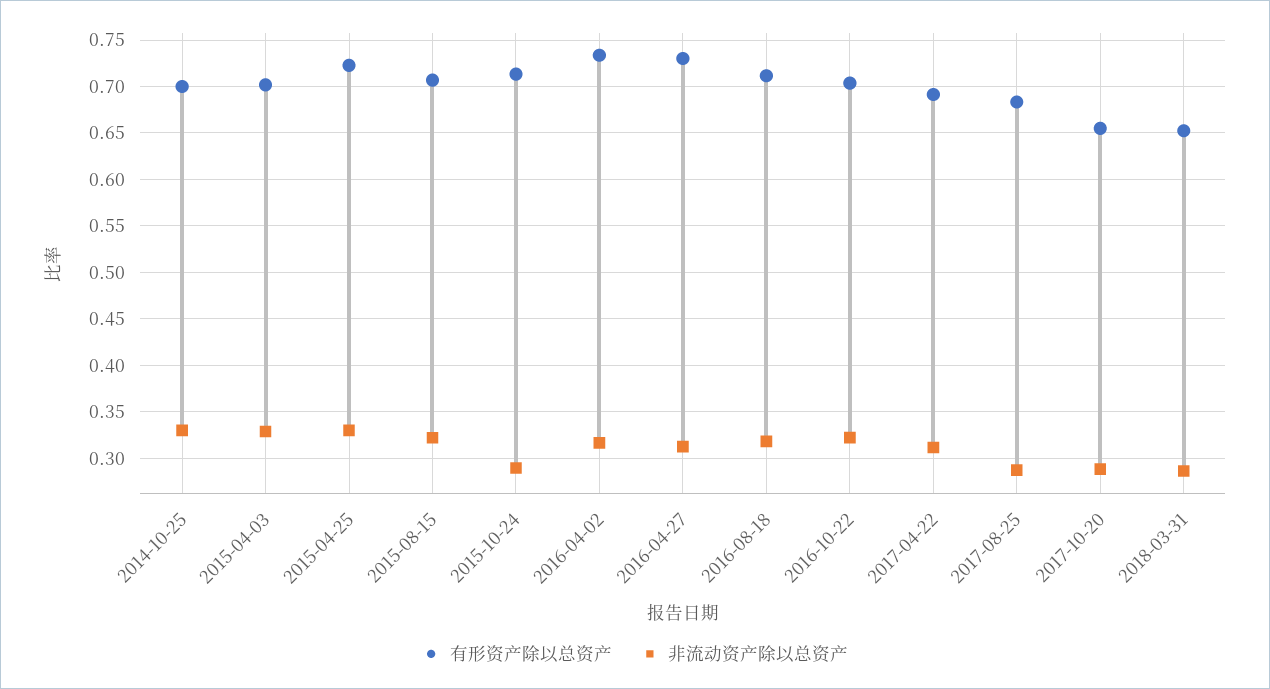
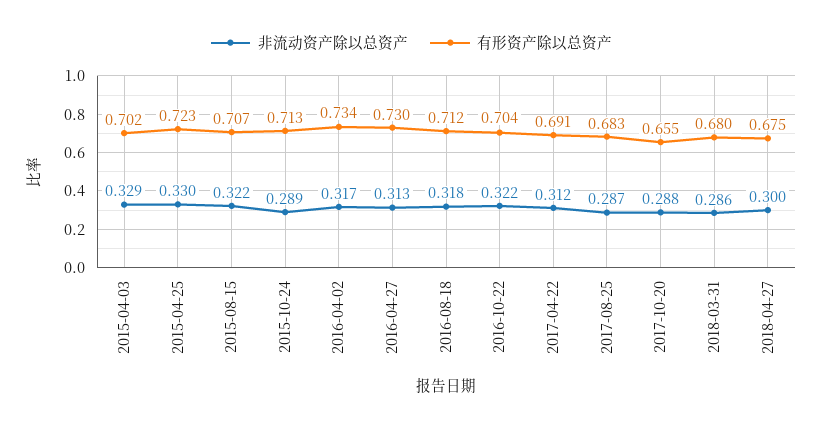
有形资产除以总资产, 2014-10-25: 0.7 -> none
非流动资产除以总资产, 2014-10-25: 0.33 -> none
有形资产除以总资产, 2018-03-31: 0.65 -> 0.68
非流动资产除以总资产, 2018-04-27: none -> 0.3
有形资产除以总资产, 2018-04-27: none -> 0.675

